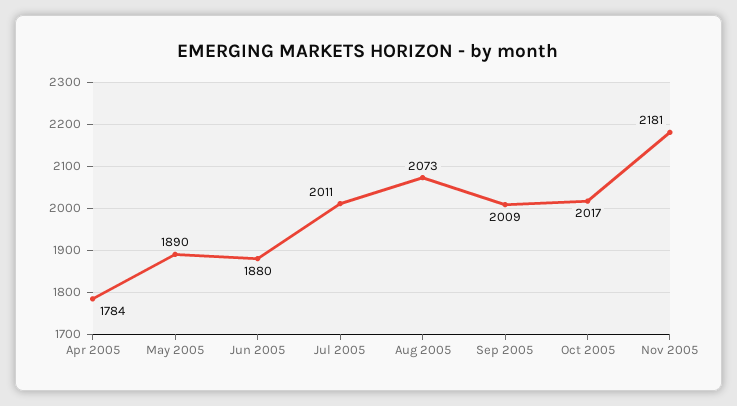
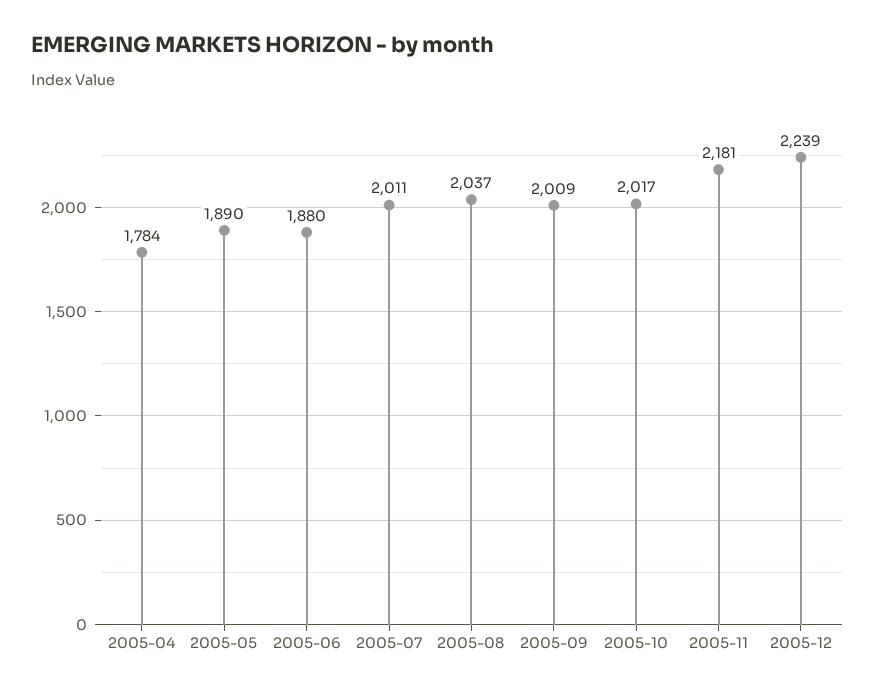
Aug 2005: 2073 -> 2037
2005-12: none -> 2239

